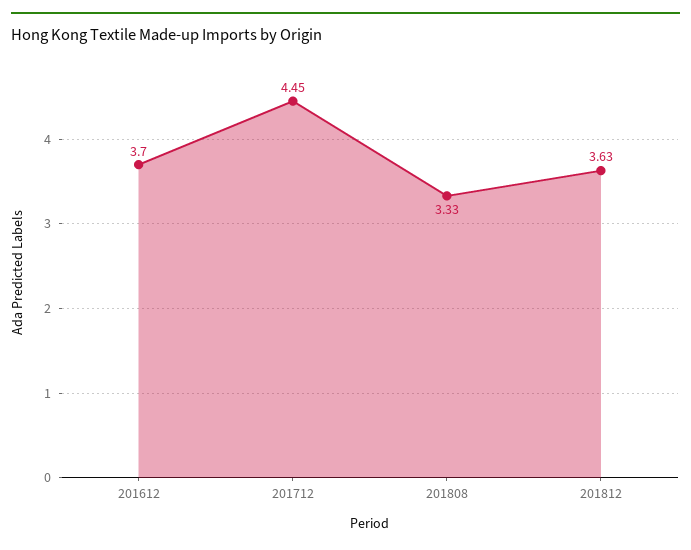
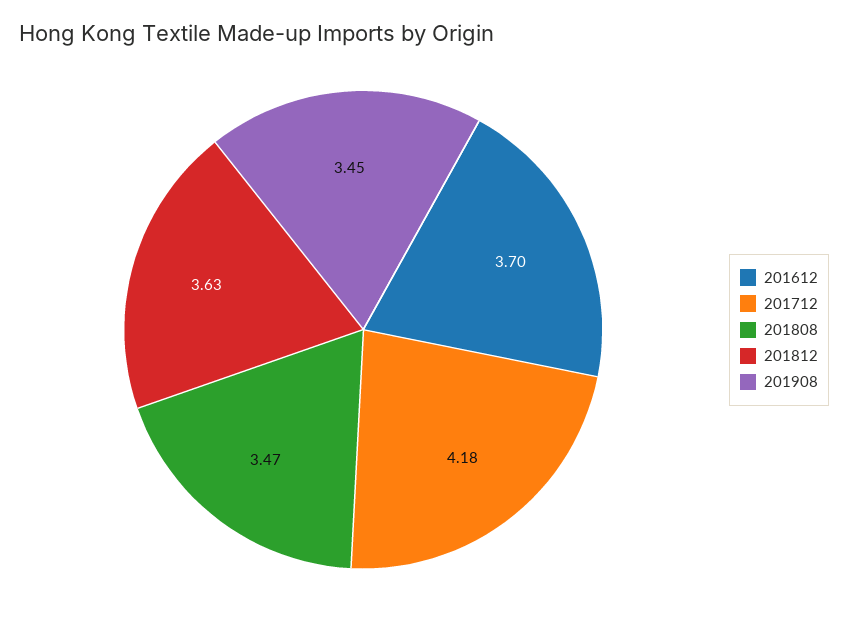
201712: 4.45 -> 4.18
201808: 3.33 -> 3.47
201908: none -> 3.45

